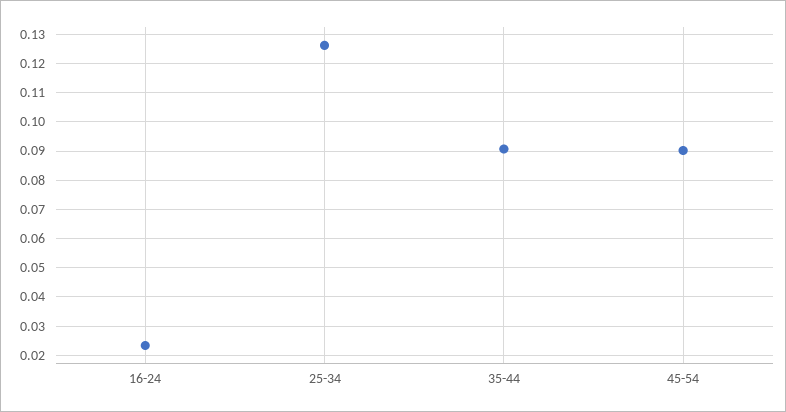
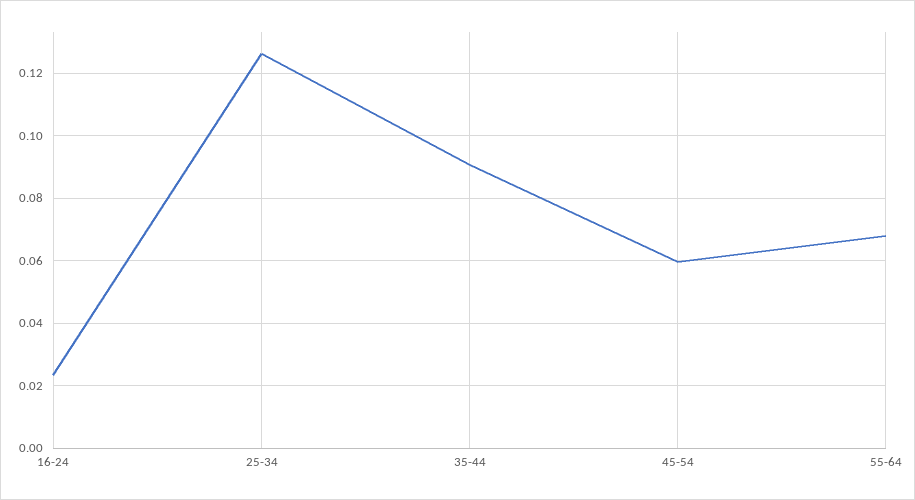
45-54: 0.09 -> 0.06
55-64: none -> 0.068

